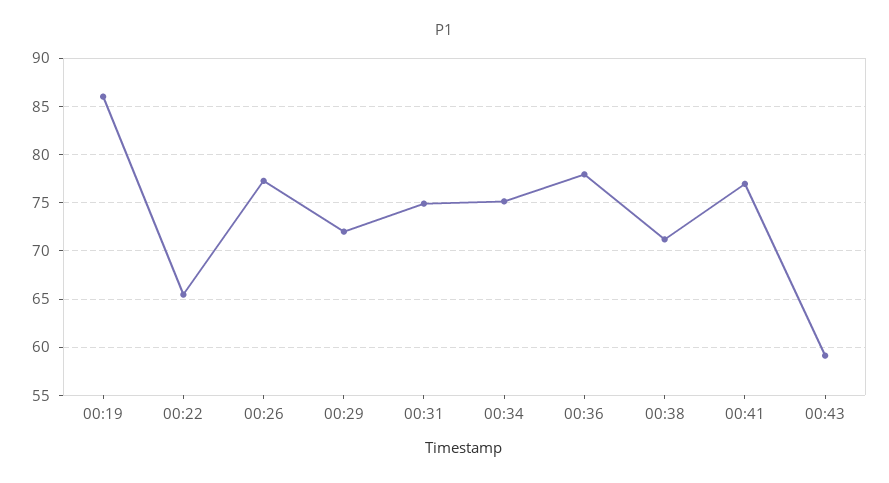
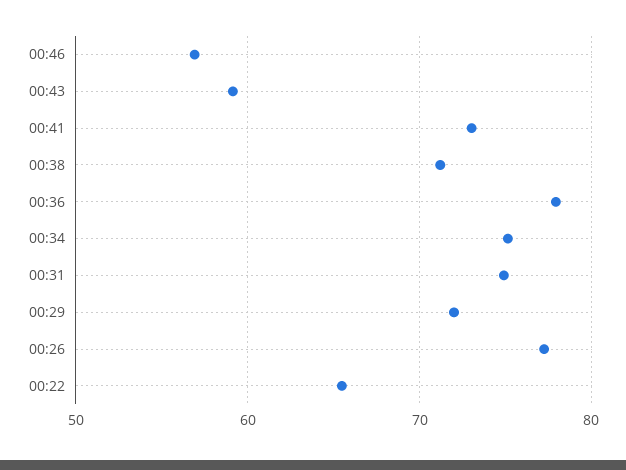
00:19: 86 -> none
00:41: 77 -> 73
00:46: none -> 57

